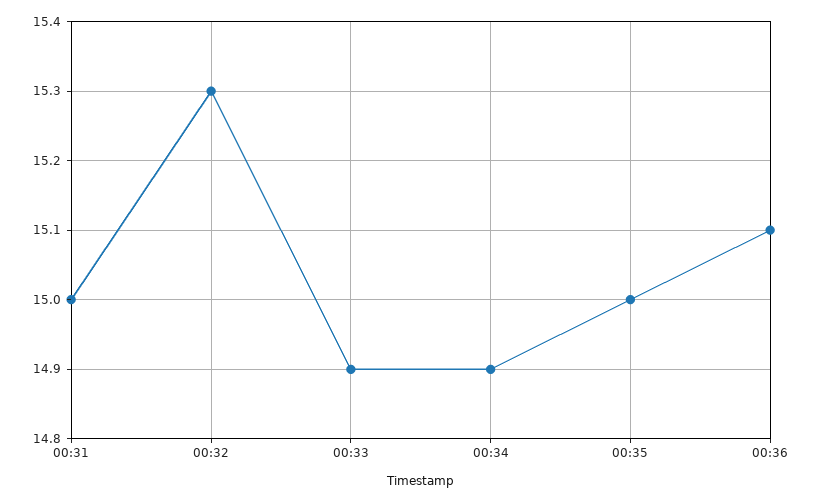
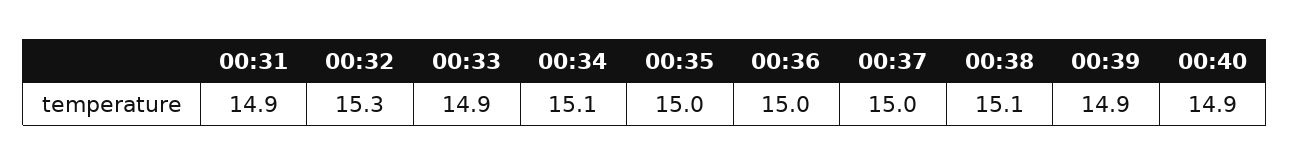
00:31: 15 -> 14.9
00:34: 14.9 -> 15.1
00:36: 15.1 -> 15
00:37: none -> 15
00:38: none -> 15.1
00:39: none -> 14.9
00:40: none -> 14.9

